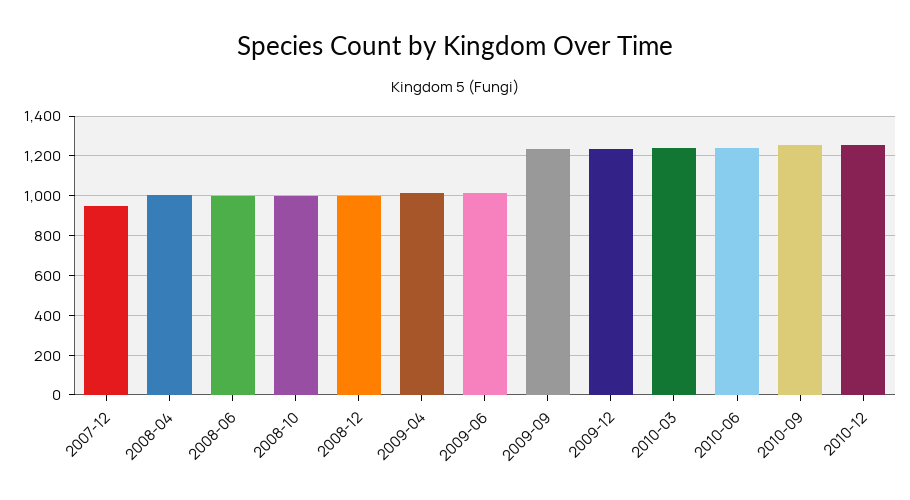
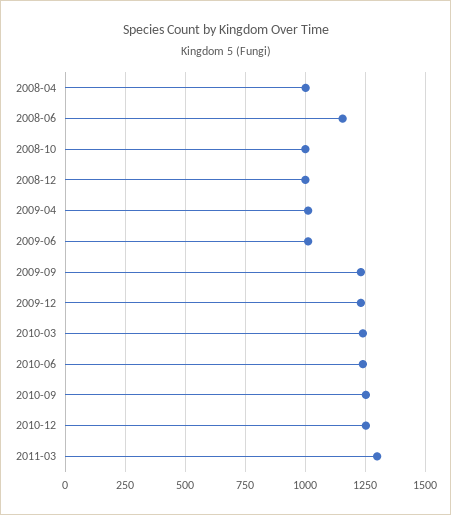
2007-12: 950 -> none
2008-06: 1000 -> 1150
2011-03: none -> 1300

